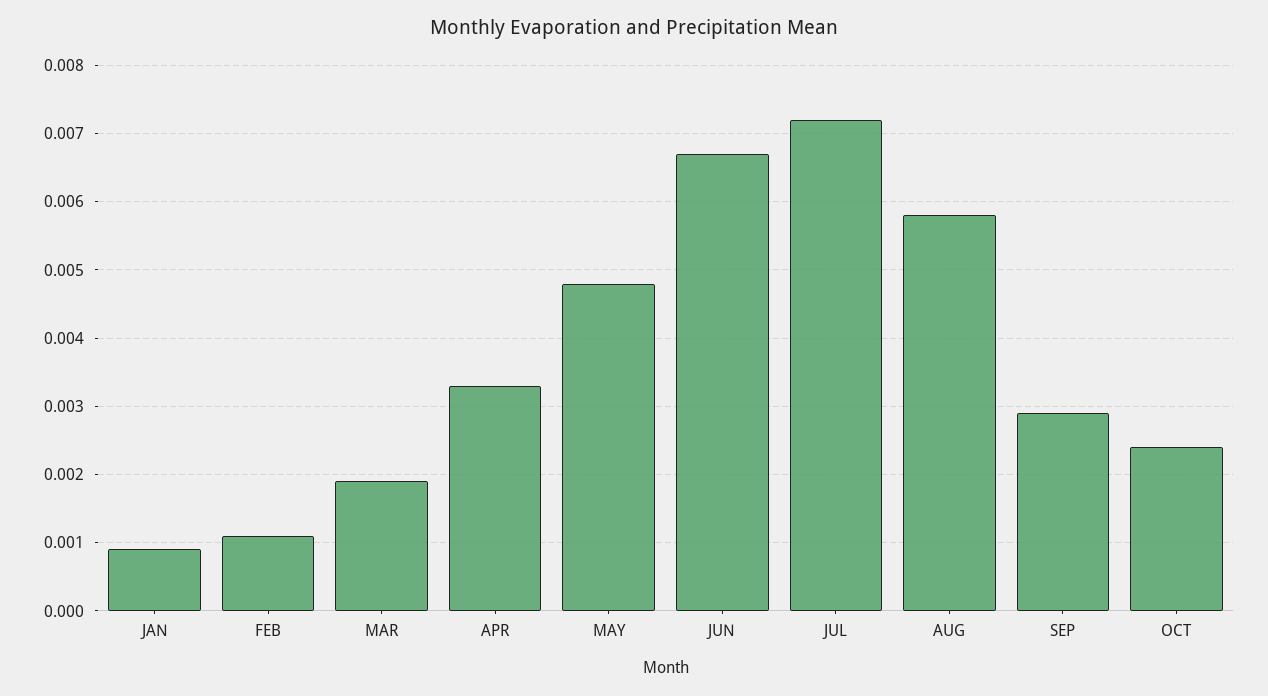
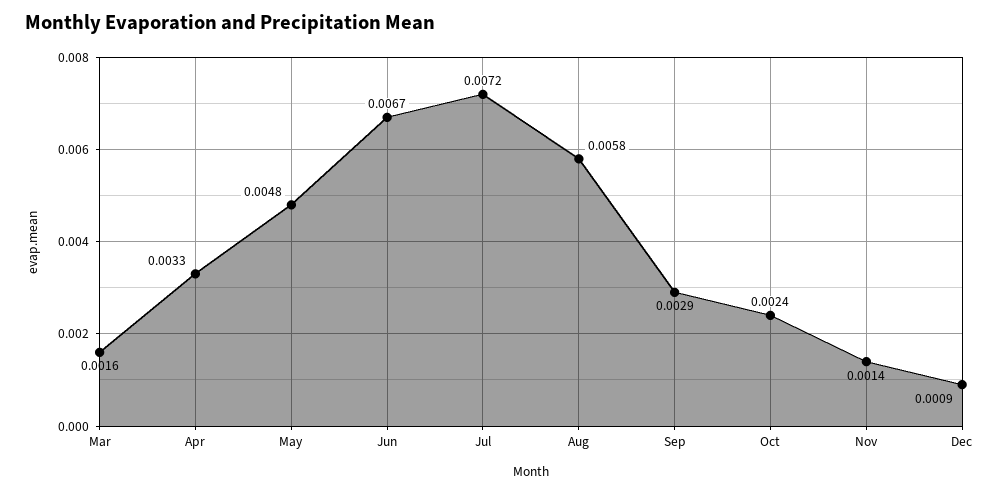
JAN: 0.0009 -> none
FEB: 0.0011 -> none
MAR: 0.0019 -> 0.0016
Nov: none -> 0.0014
Dec: none -> 0.0009

